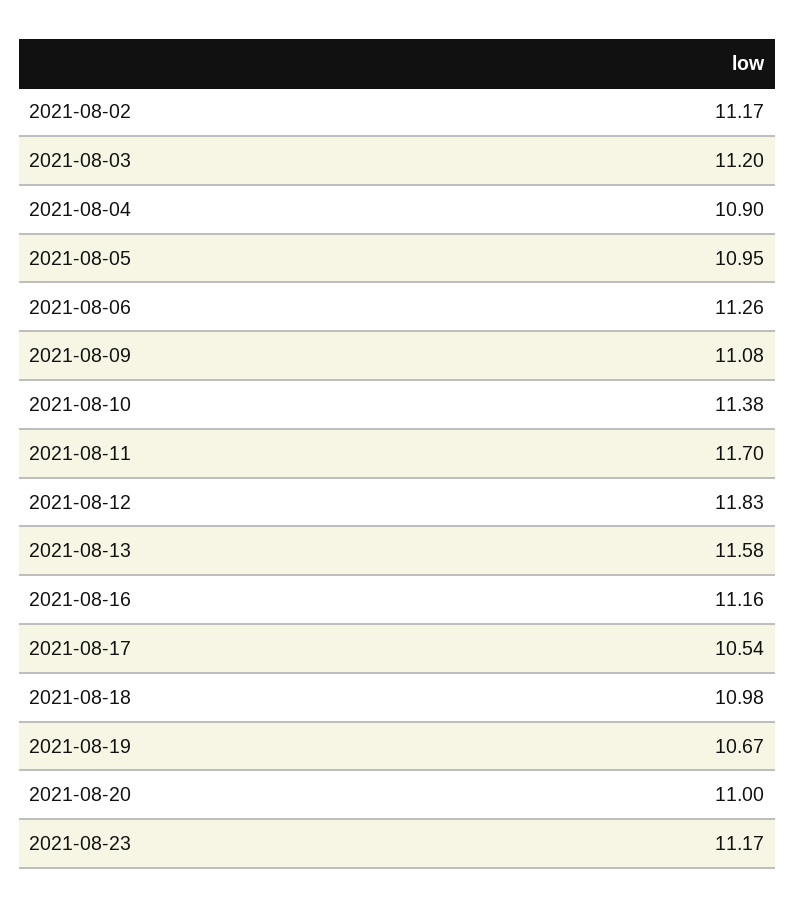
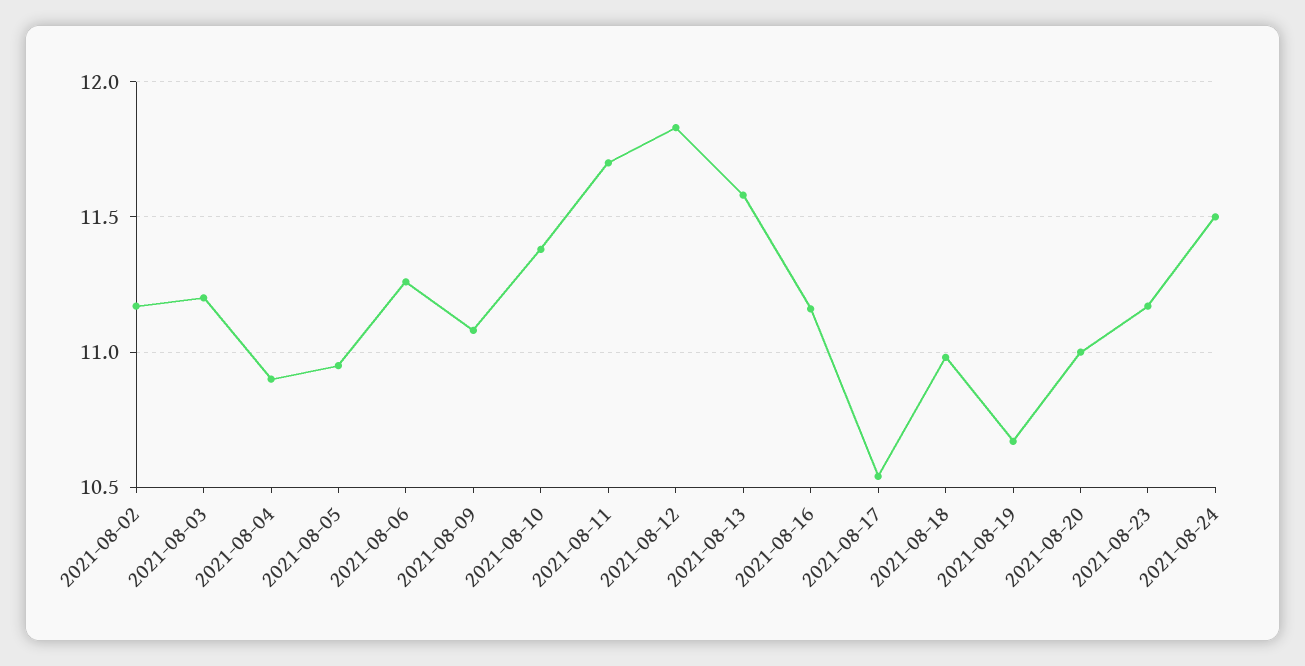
2021-08-24: none -> 11.5

